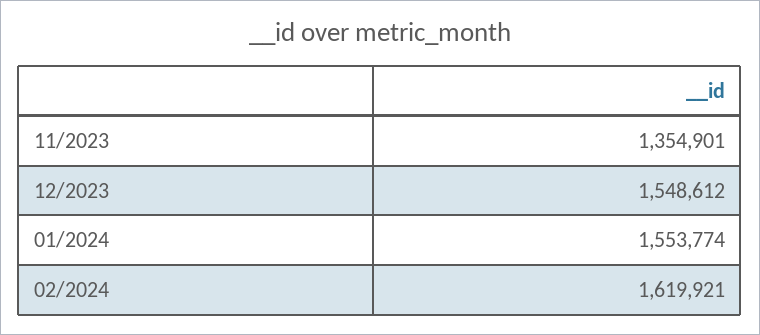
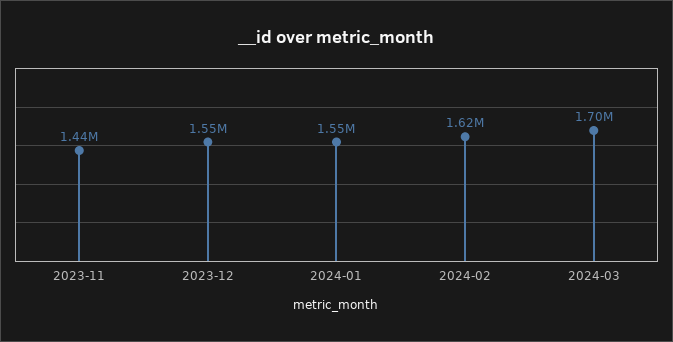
11/2023: 1354901 -> 1440000
2024-03: none -> 1700000

